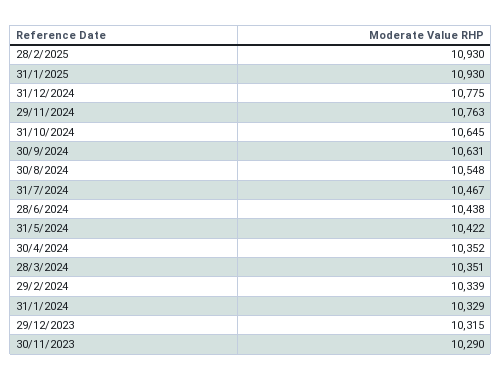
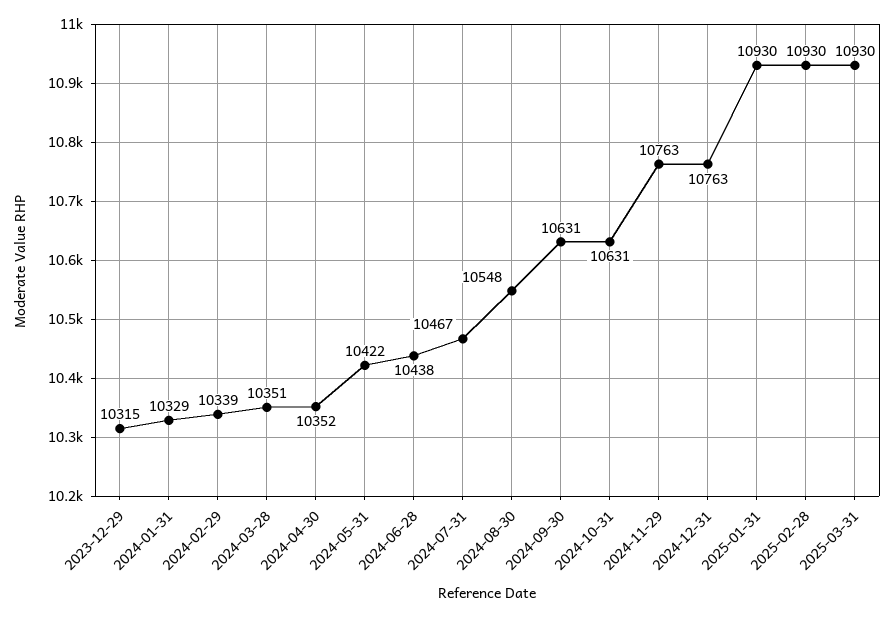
31/12/2024: 10775 -> 10763
31/10/2024: 10645 -> 10631
30/11/2023: 10290 -> none
2025-03-31: none -> 10930

